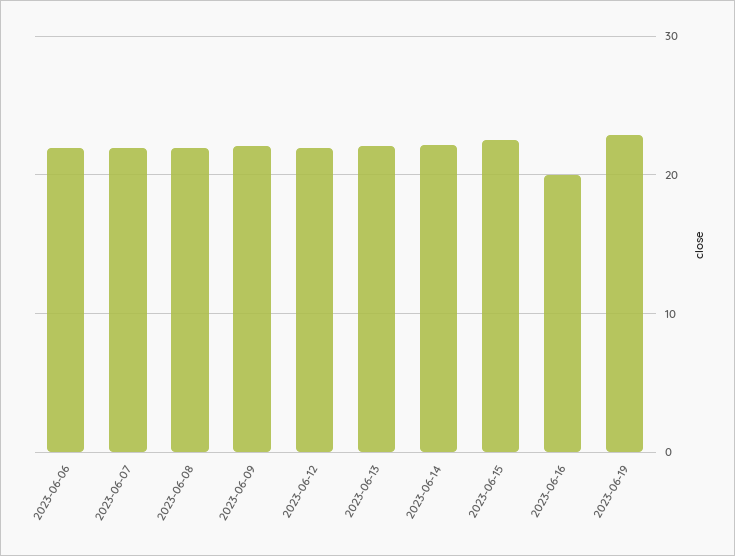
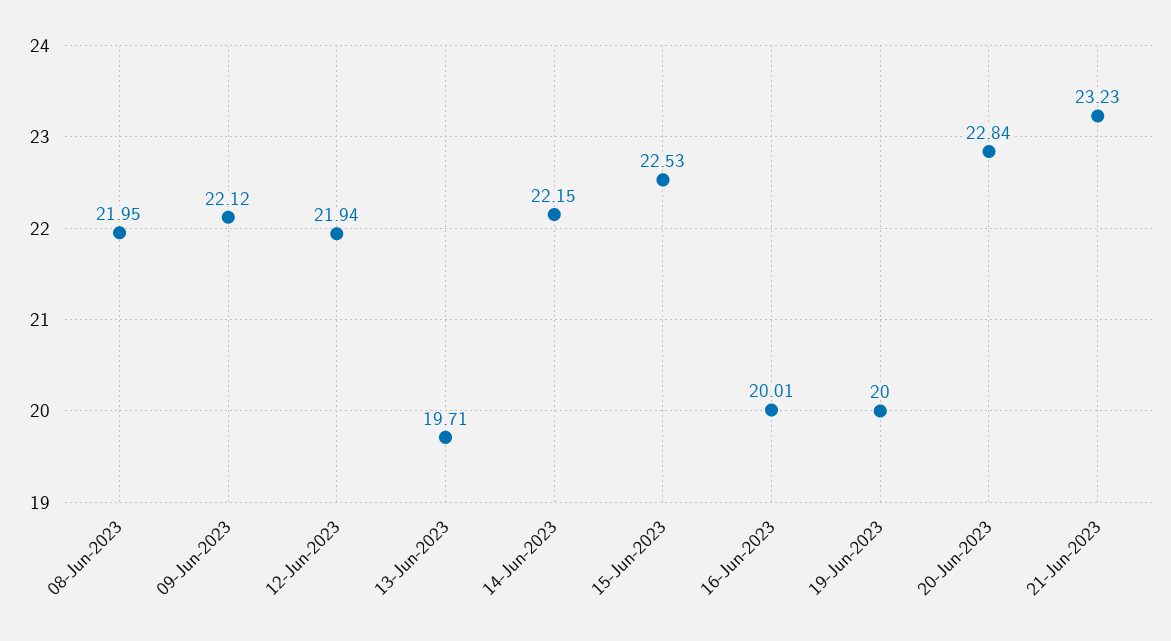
2023-06-06: 22 -> none
2023-06-07: 22 -> none
2023-06-13: 22 -> 19.71
2023-06-19: 23 -> 20
20-Jun-2023: none -> 22.84
21-Jun-2023: none -> 23.23

